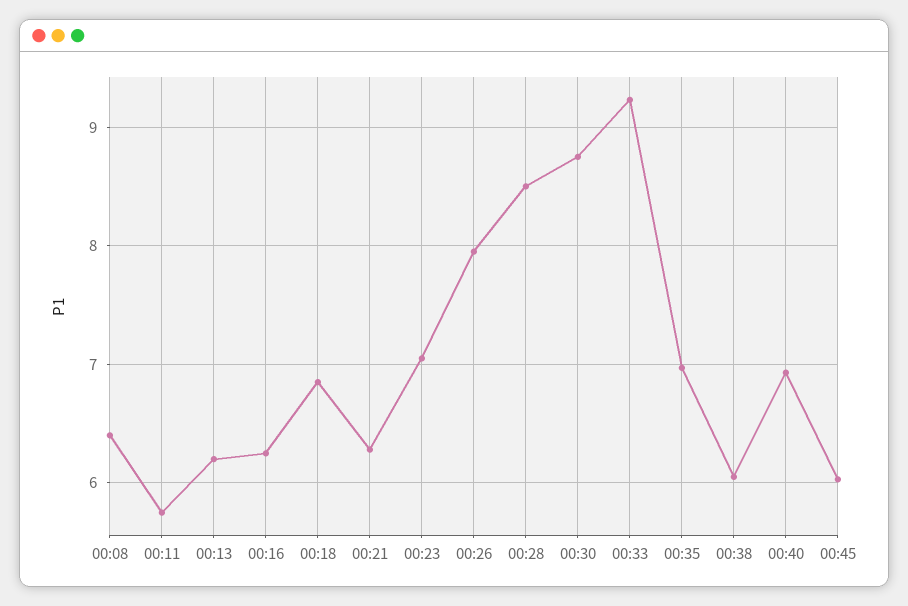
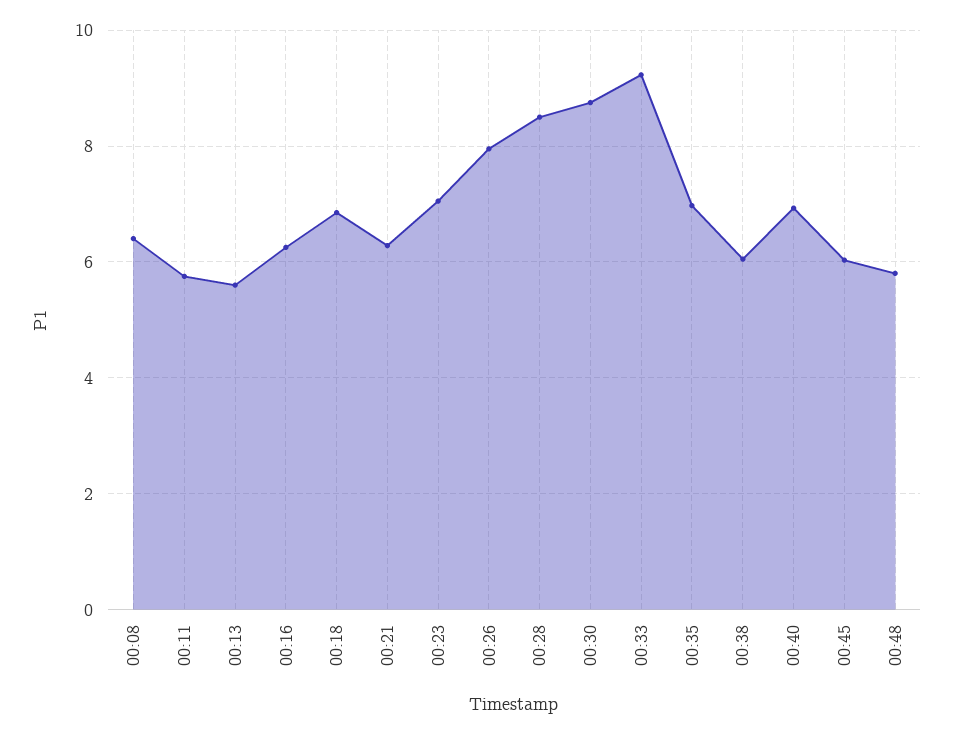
00:13: 6.2 -> 5.6
00:48: none -> 5.8

